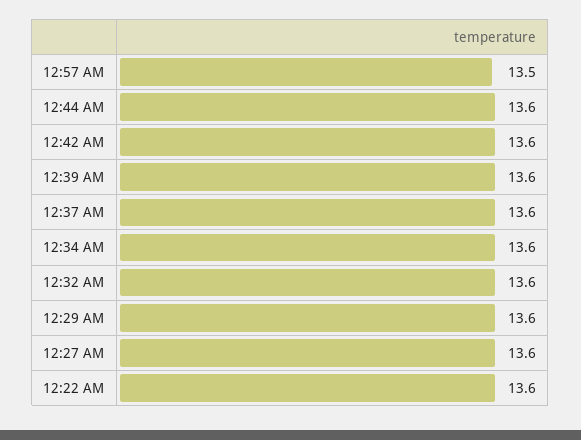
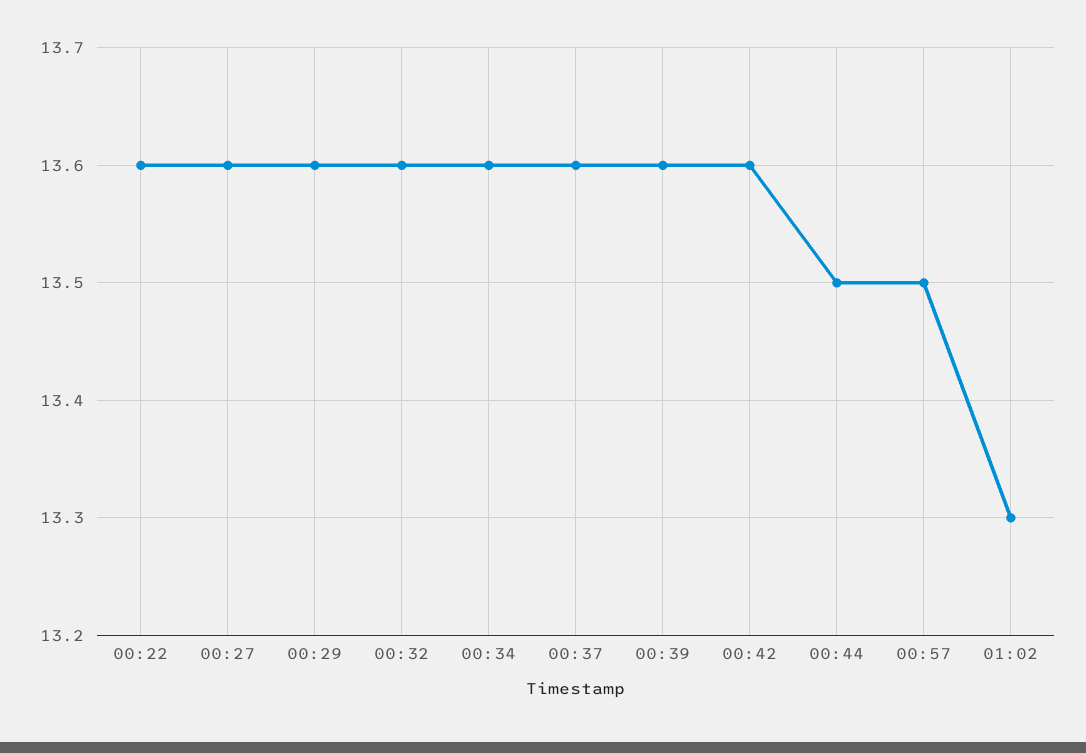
12:44 AM: 13.6 -> 13.5
01:02: none -> 13.3

